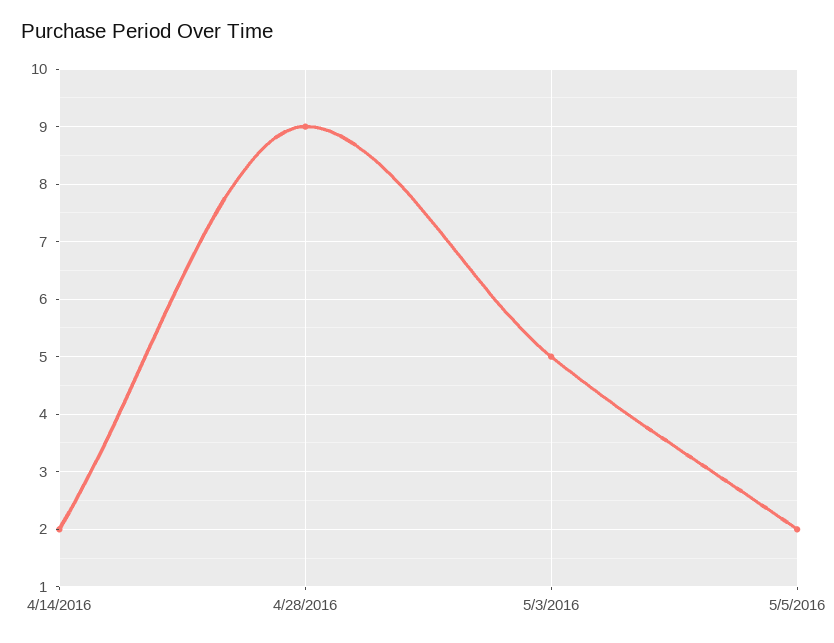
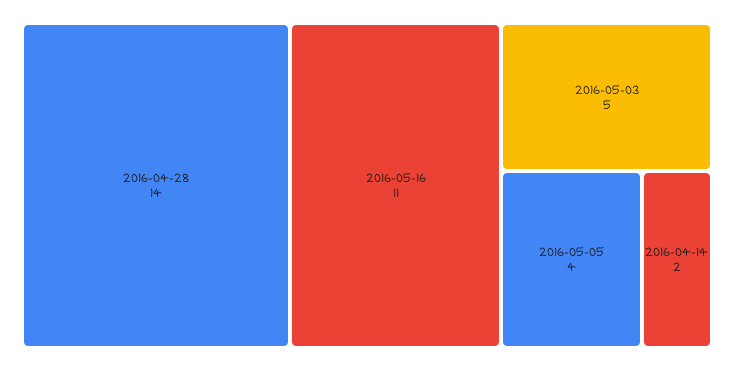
4/28/2016: 9 -> 14
5/5/2016: 2 -> 4
2016-05-16: none -> 11

